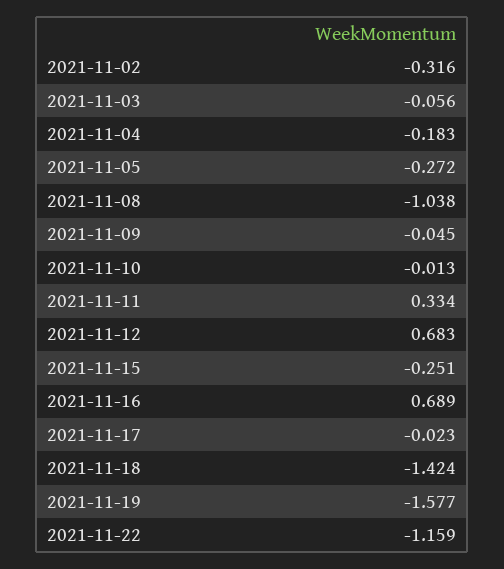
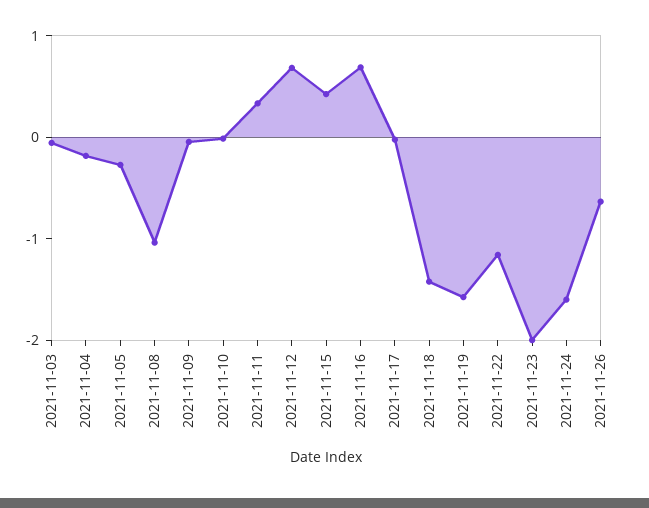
2021-11-02: -0.316 -> none
2021-11-15: -0.251 -> 0.4
2021-11-23: none -> -2
2021-11-24: none -> -1.6
2021-11-26: none -> -0.6

